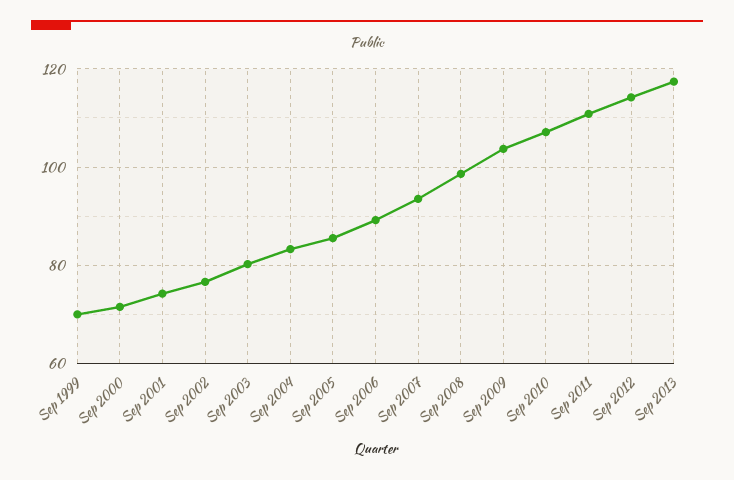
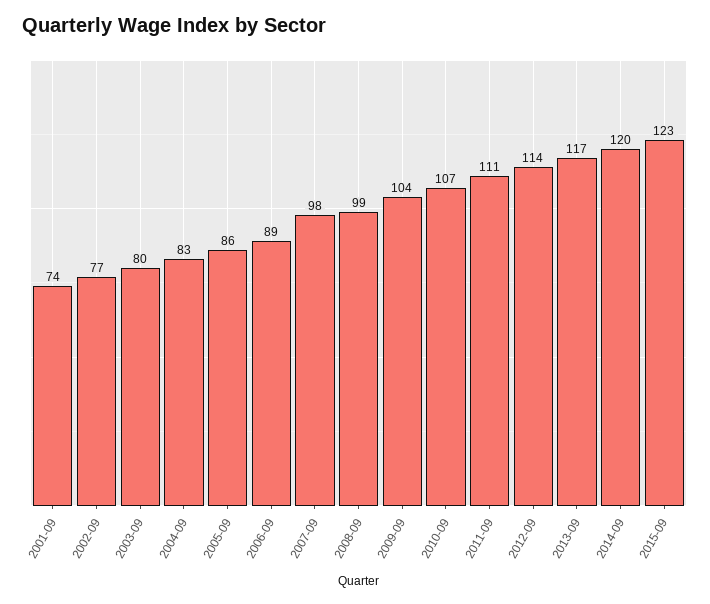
Sep 1999: 70 -> none
Sep 2000: 72 -> none
Sep 2007: 94 -> 98
2014-09: none -> 120
2015-09: none -> 123

